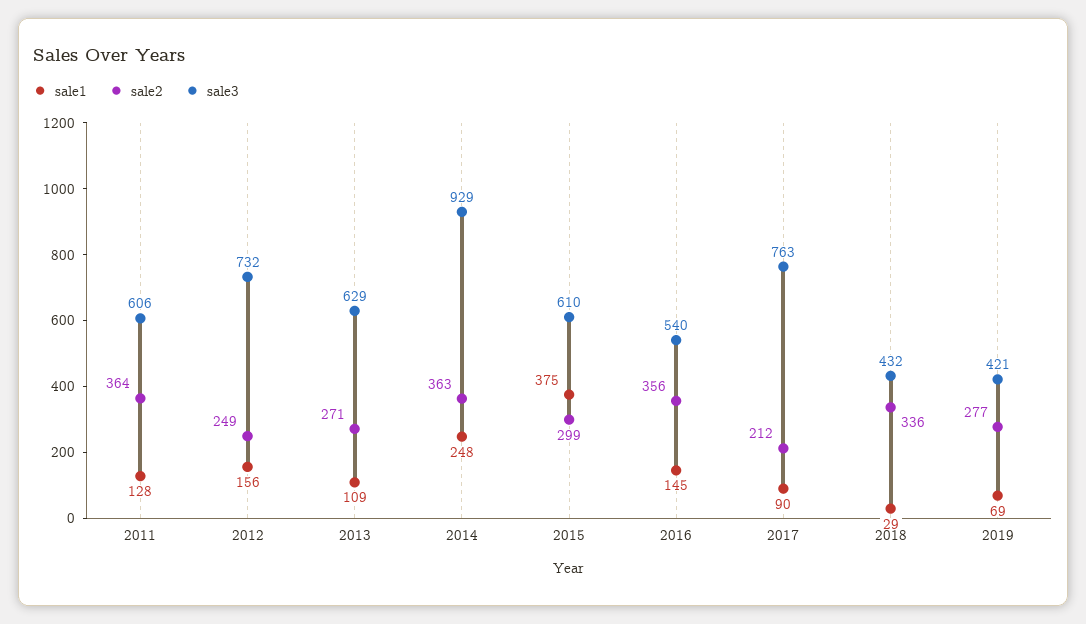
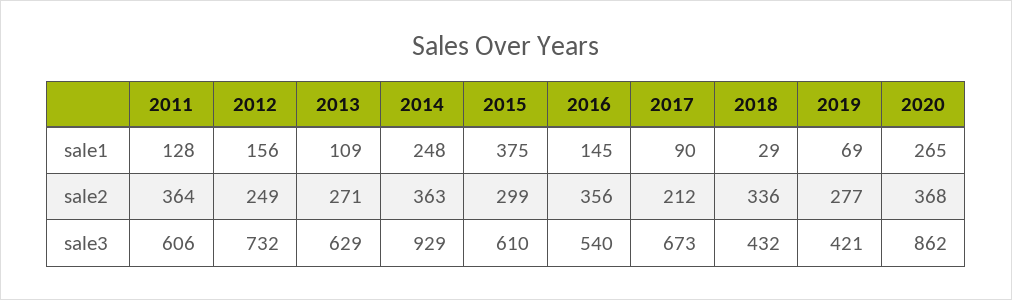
sale3, 2017: 763 -> 673
sale1, 2020: none -> 265
sale2, 2020: none -> 368
sale3, 2020: none -> 862

